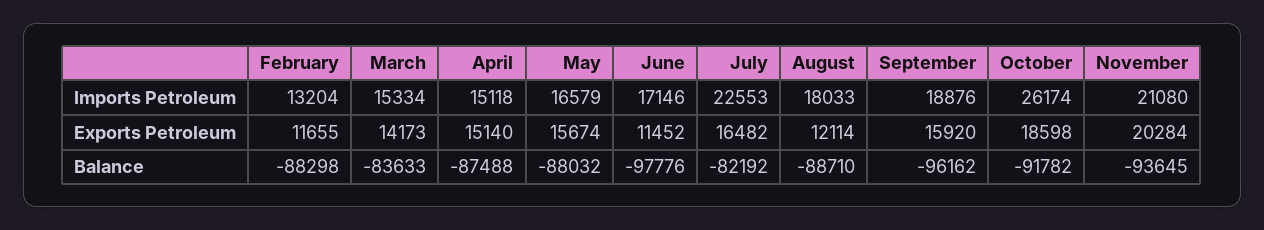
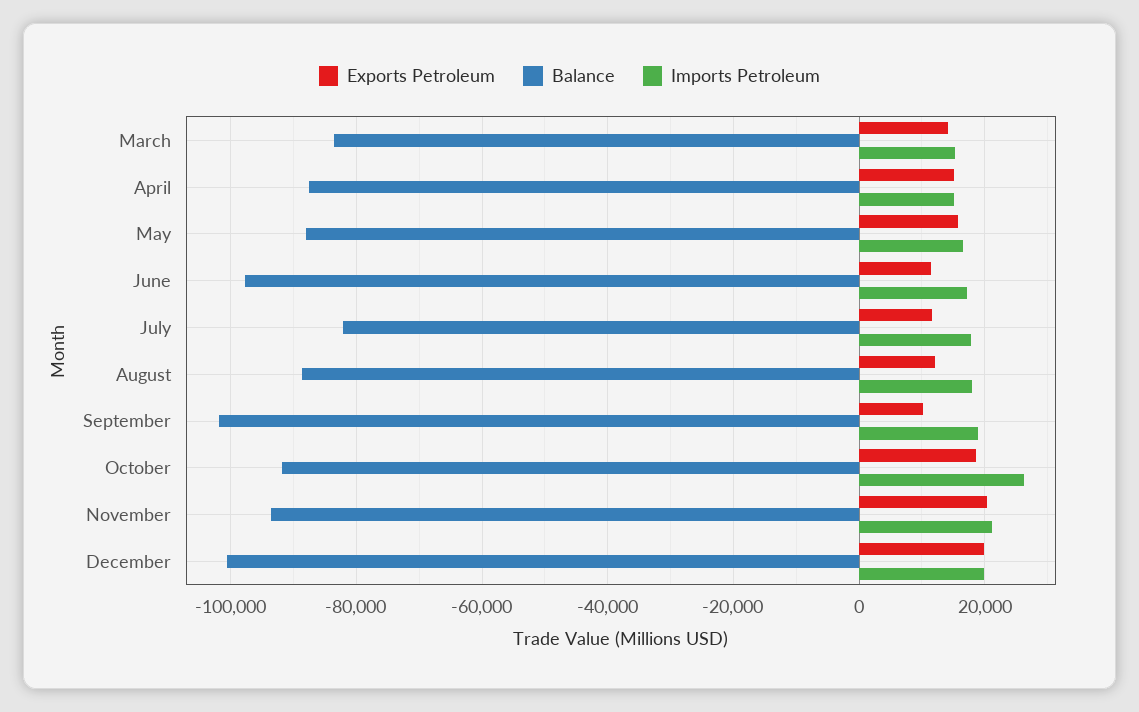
Imports Petroleum, February: 13204 -> none
Imports Petroleum, July: 22553 -> 18000
Exports Petroleum, February: 11655 -> none
Exports Petroleum, July: 16482 -> 12000
Exports Petroleum, September: 15920 -> 10000
Balance, February: -88298 -> none
Balance, September: -96162 -> -102000
Exports Petroleum, December: none -> 20000
Balance, December: none -> -100000
Imports Petroleum, December: none -> 20000

